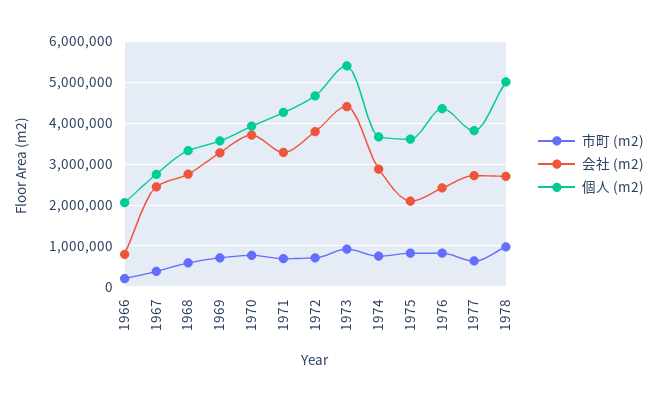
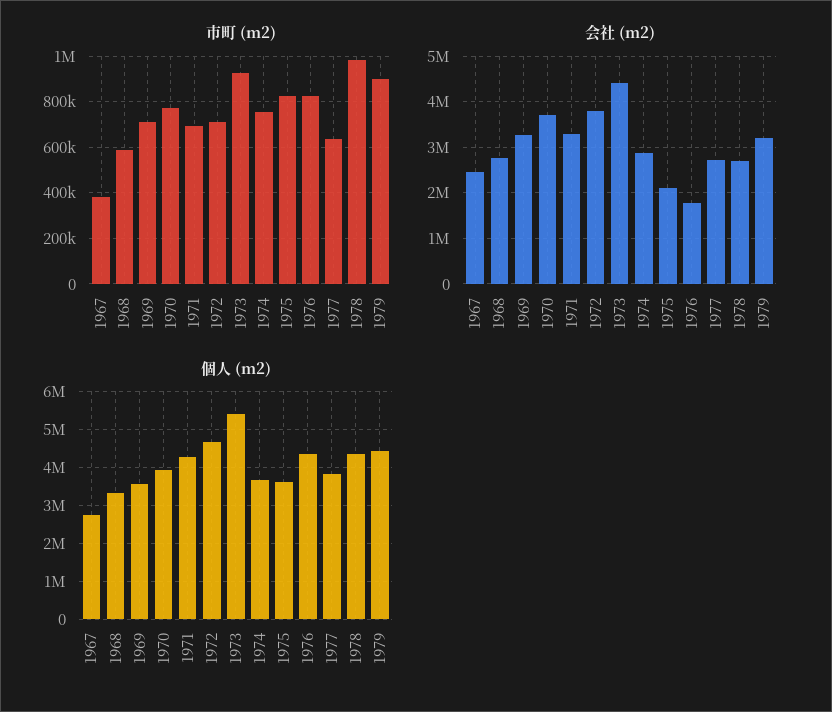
市町 (m2), 1966: 200000 -> none
会社 (m2), 1966: 800000 -> none
個人 (m2), 1966: 2000000 -> none
会社 (m2), 1976: 2400000 -> 1800000
個人 (m2), 1978: 5000000 -> 4400000
市町 (m2), 1979: none -> 900000
会社 (m2), 1979: none -> 3200000
個人 (m2), 1979: none -> 4400000

